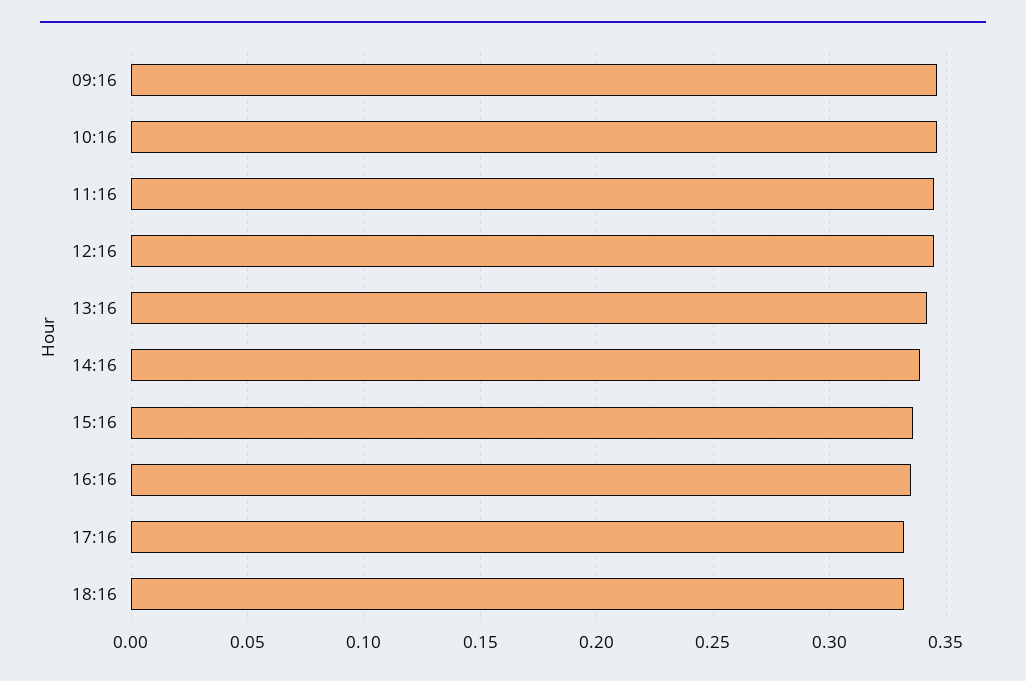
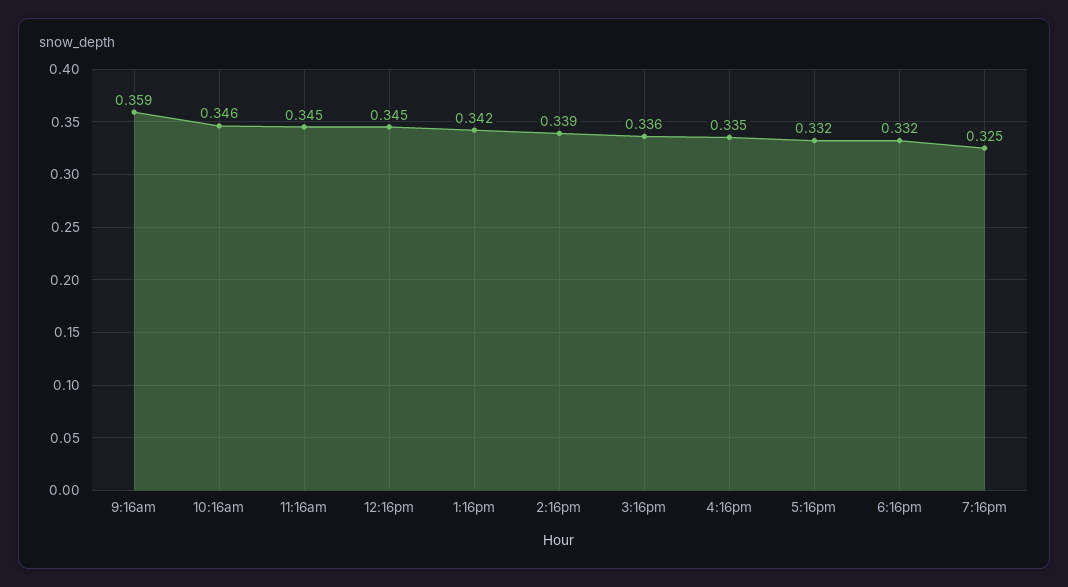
09:16: 0.345 -> 0.359
7:16pm: none -> 0.325

